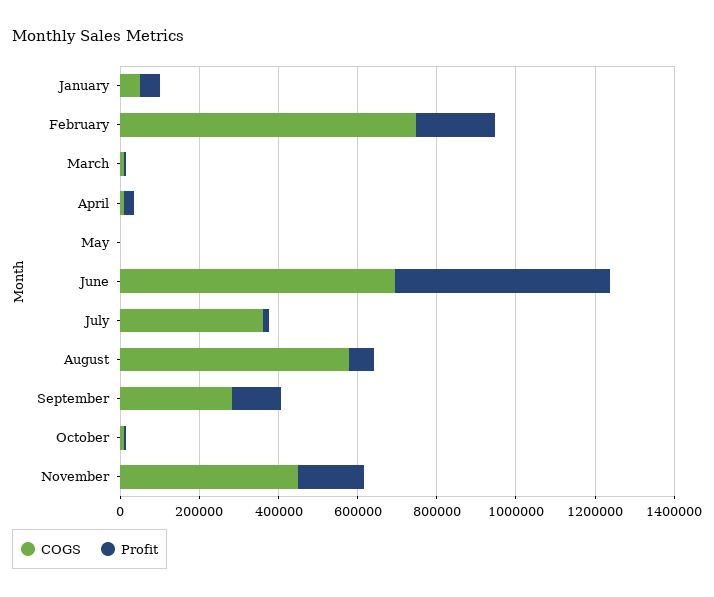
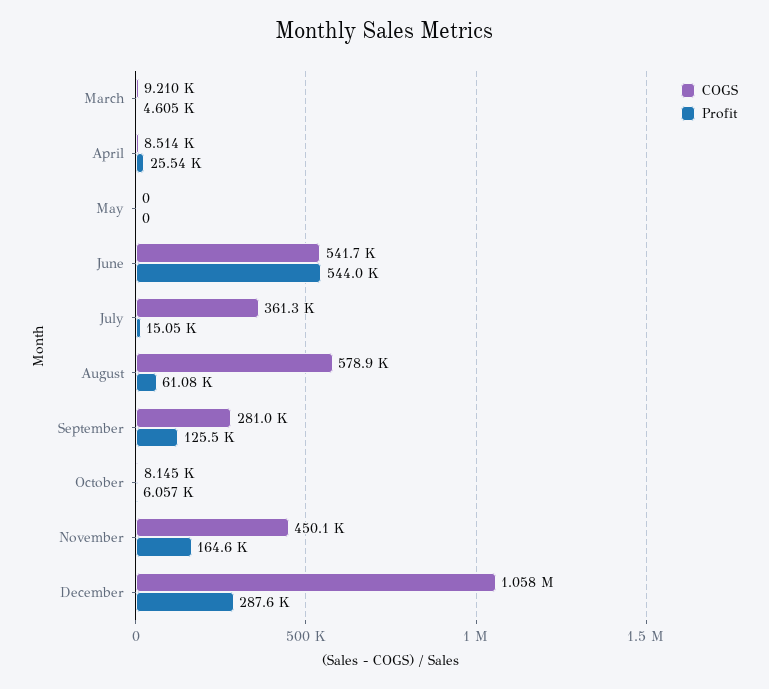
COGS, January: 50000 -> none
Profit, January: 50000 -> none
COGS, February: 750000 -> none
Profit, February: 200000 -> none
COGS, June: 700000 -> 541700
COGS, December: none -> 1058000
Profit, December: none -> 287600

